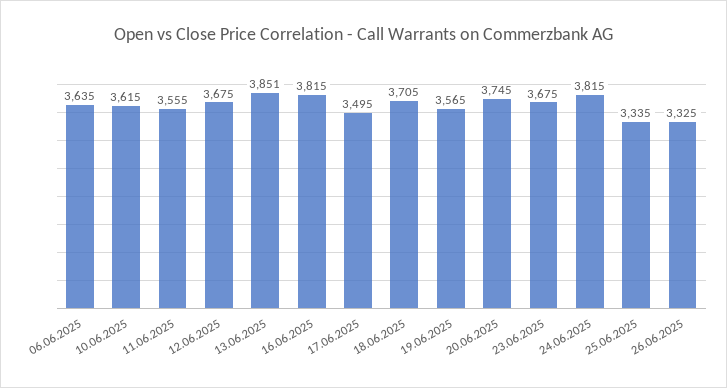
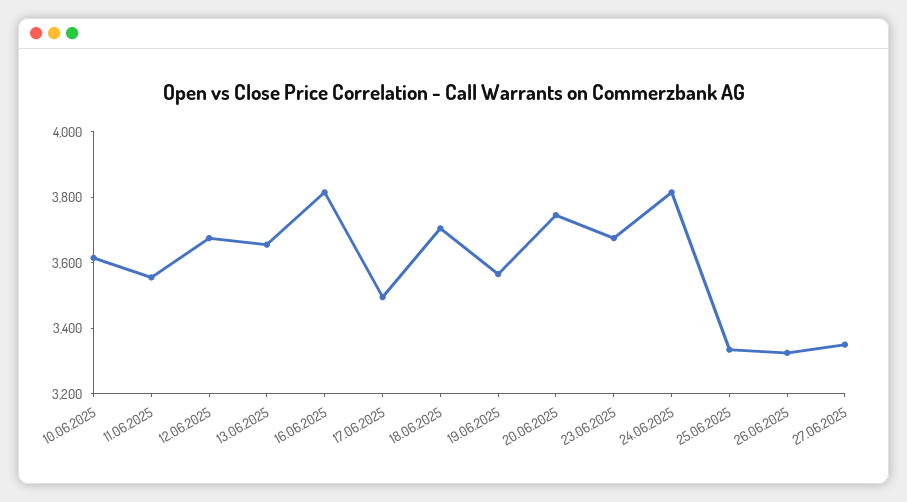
06.06.2025: 3635 -> none
13.06.2025: 3851 -> 3650
27.06.2025: none -> 3350

